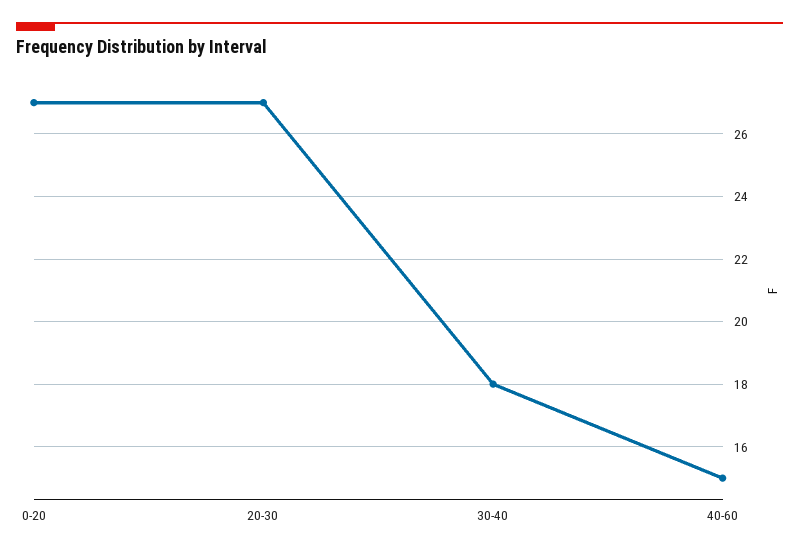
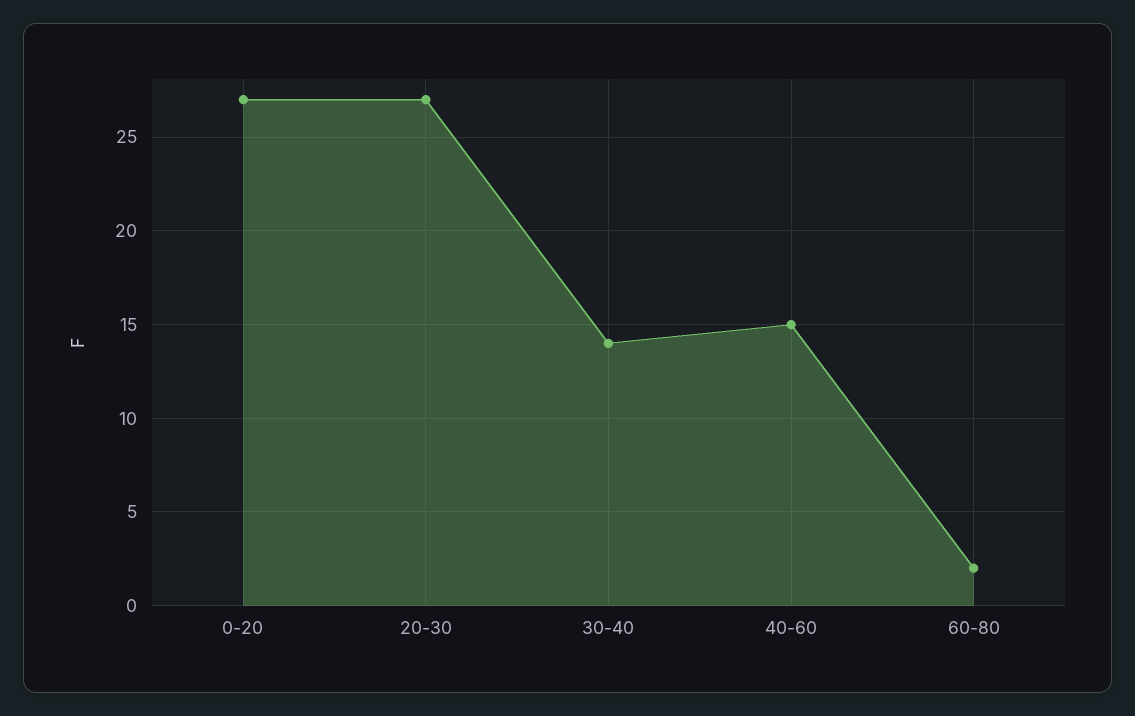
30-40: 18 -> 14
60-80: none -> 2

